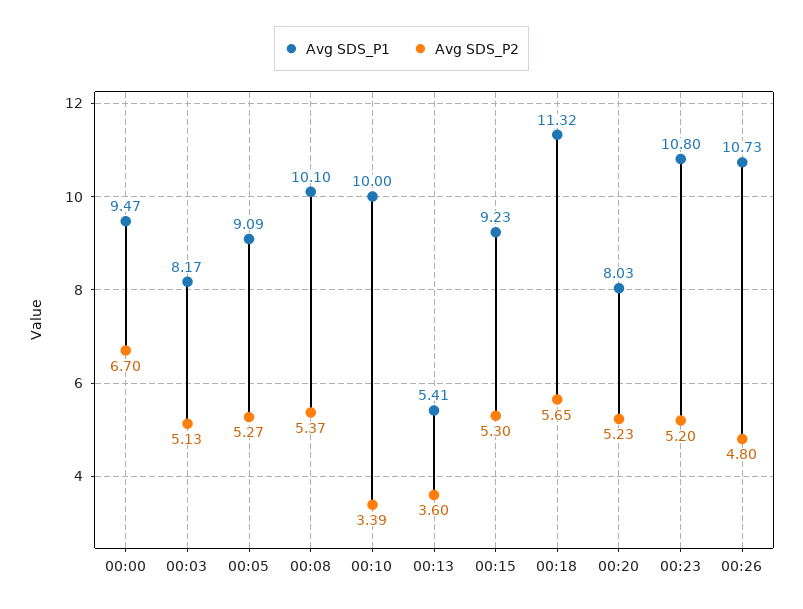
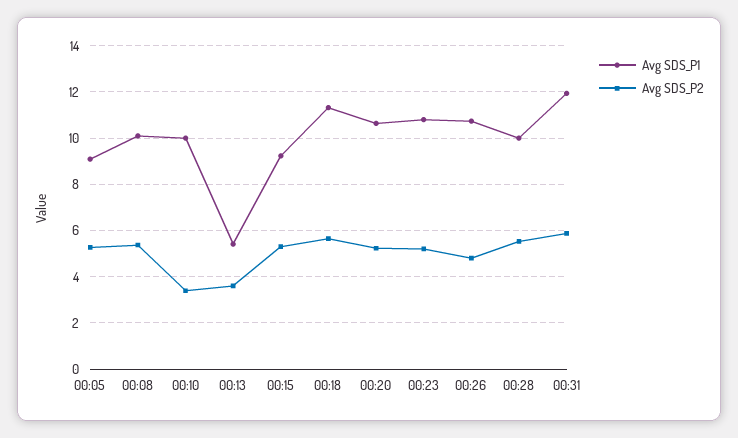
Avg SDS_P1, 00:00: 9.47 -> none
Avg SDS_P2, 00:00: 6.7 -> none
Avg SDS_P1, 00:03: 8.17 -> none
Avg SDS_P2, 00:03: 5.13 -> none
Avg SDS_P1, 00:20: 8.03 -> 10.5
Avg SDS_P1, 00:28: none -> 10
Avg SDS_P2, 00:28: none -> 5.5
Avg SDS_P1, 00:31: none -> 12
Avg SDS_P2, 00:31: none -> 6

